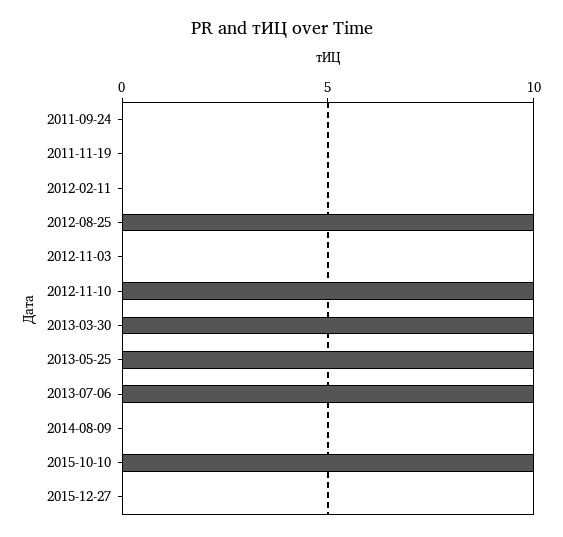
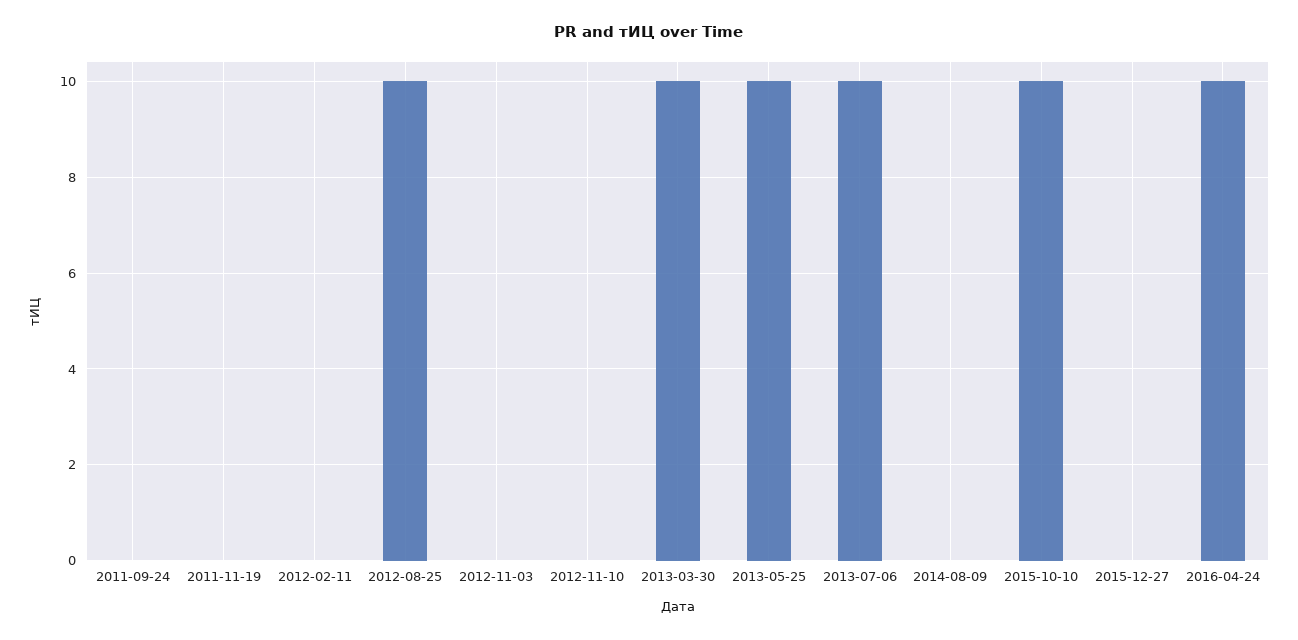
2012-11-10: 10 -> 0
2016-04-24: none -> 10

